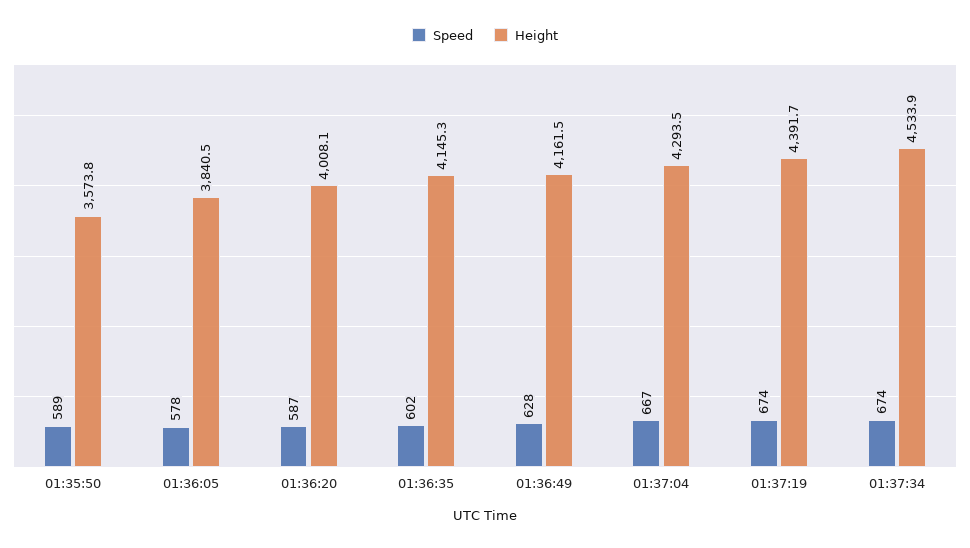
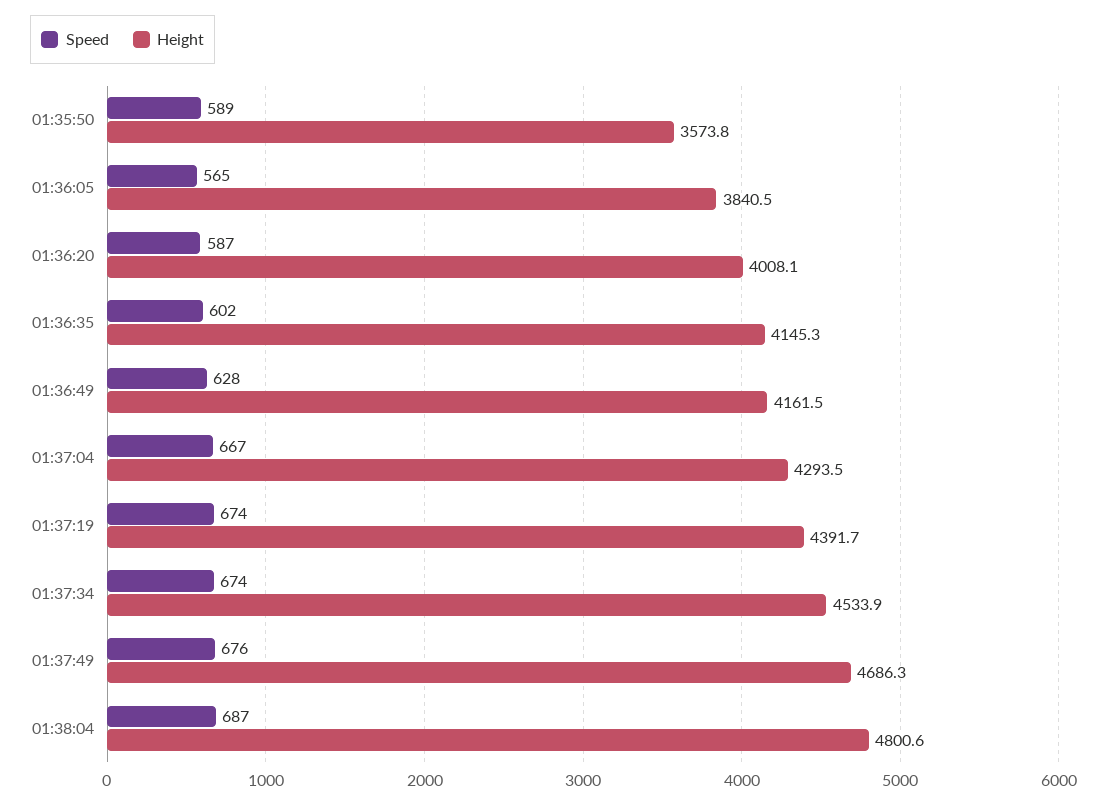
Speed, 01:36:05: 578 -> 565
Speed, 01:37:49: none -> 676
Height, 01:37:49: none -> 4686.3
Speed, 01:38:04: none -> 687
Height, 01:38:04: none -> 4800.6

